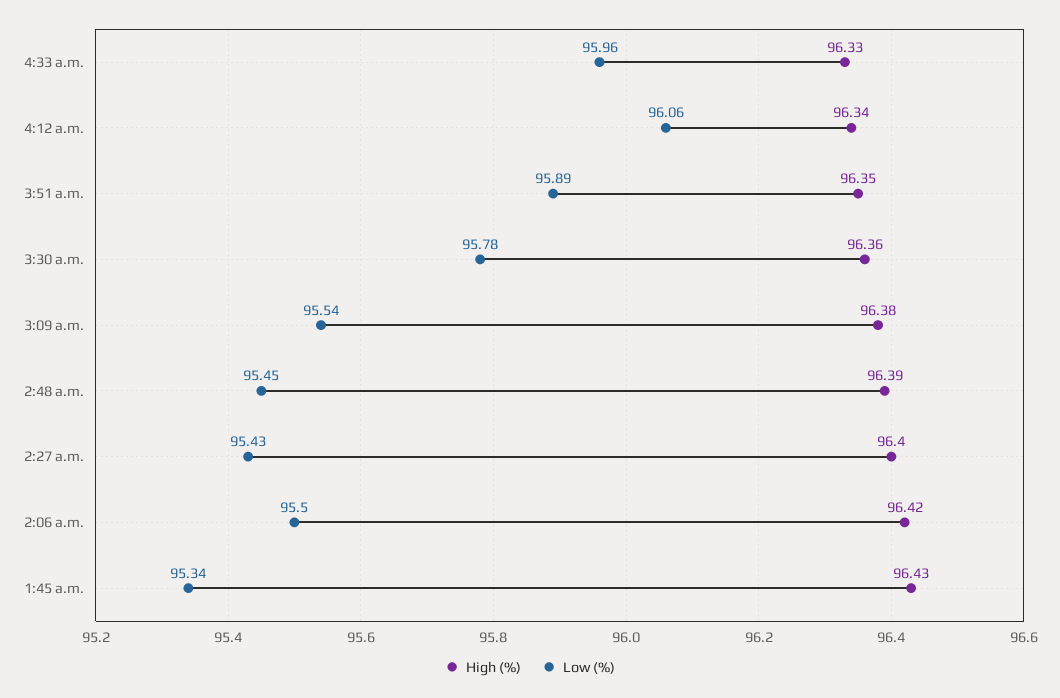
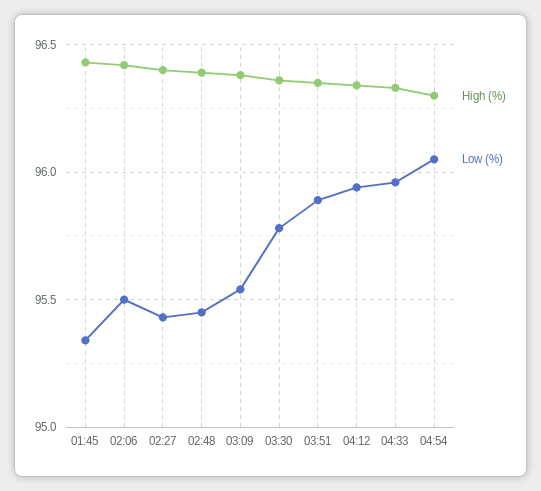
Low (%), 4:12 a.m.: 96.06 -> 95.95
High (%), 04:54: none -> 96.3
Low (%), 04:54: none -> 96.05

